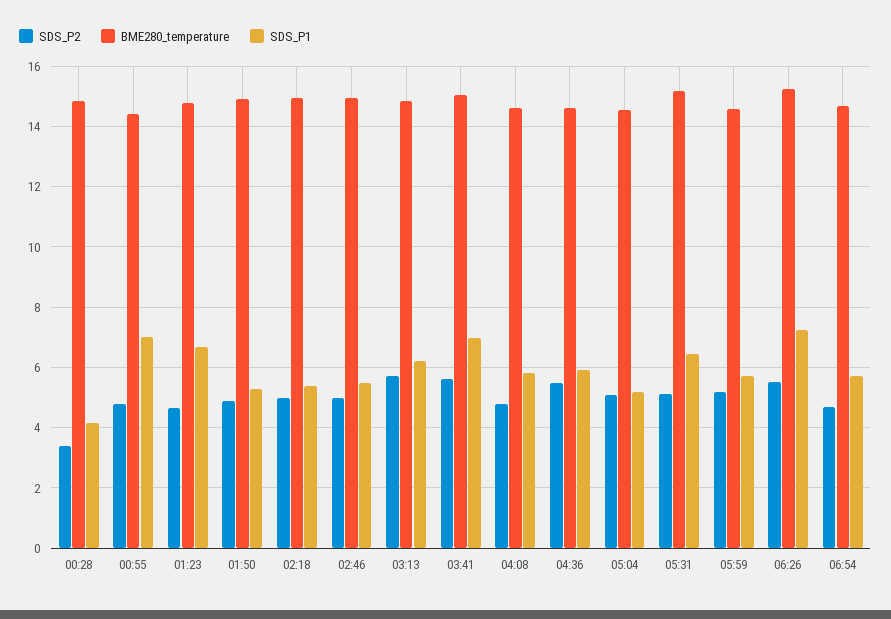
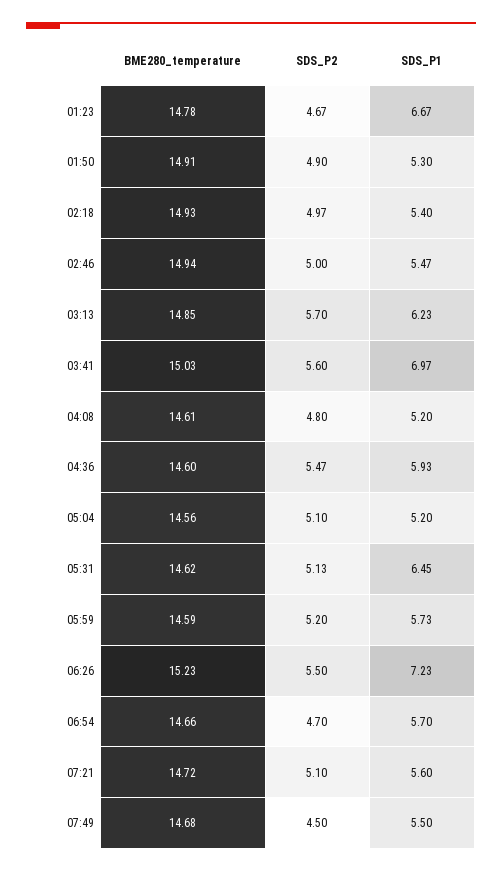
SDS_P2, 00:28: 3.4 -> none
BME280_temperature, 00:28: 14.8 -> none
SDS_P1, 00:28: 4.2 -> none
SDS_P2, 00:55: 4.8 -> none
BME280_temperature, 00:55: 14.4 -> none
SDS_P1, 00:55: 7 -> none
SDS_P1, 04:08: 5.8 -> 5.2
BME280_temperature, 05:31: 15.2 -> 14.62
BME280_temperature, 07:21: none -> 14.72
SDS_P2, 07:21: none -> 5.1
SDS_P1, 07:21: none -> 5.6
BME280_temperature, 07:49: none -> 14.68
SDS_P2, 07:49: none -> 4.5
SDS_P1, 07:49: none -> 5.5

